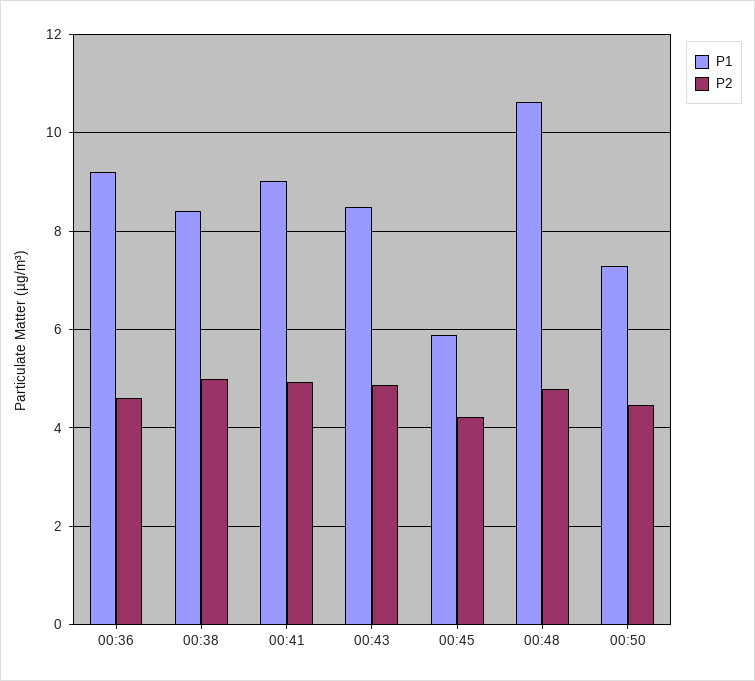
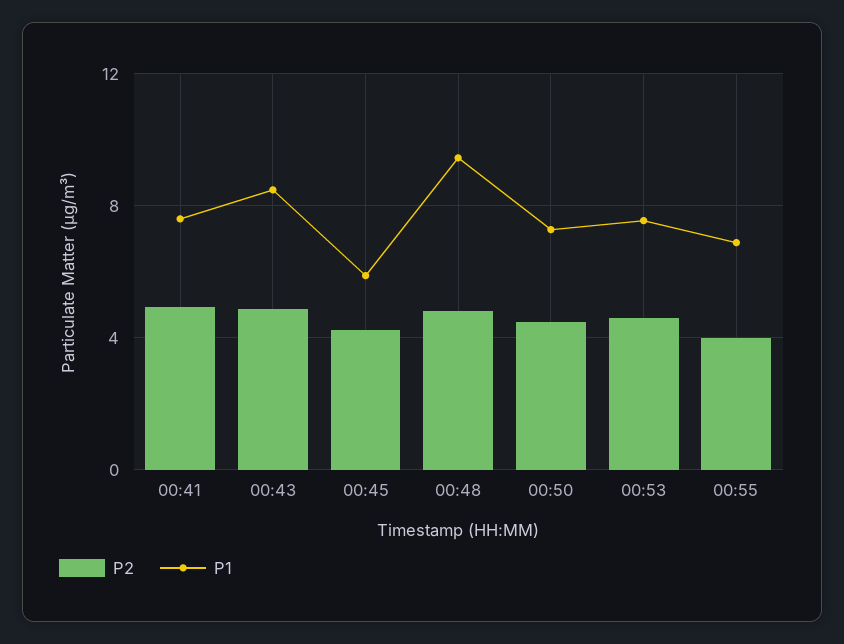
P1, 00:36: 9.2 -> none
P2, 00:36: 4.6 -> none
P1, 00:38: 8.4 -> none
P2, 00:38: 5 -> none
P1, 00:41: 9 -> 7.5
P1, 00:48: 10.6 -> 9.5
P2, 00:53: none -> 4.5
P1, 00:53: none -> 7.5
P2, 00:55: none -> 4
P1, 00:55: none -> 7

